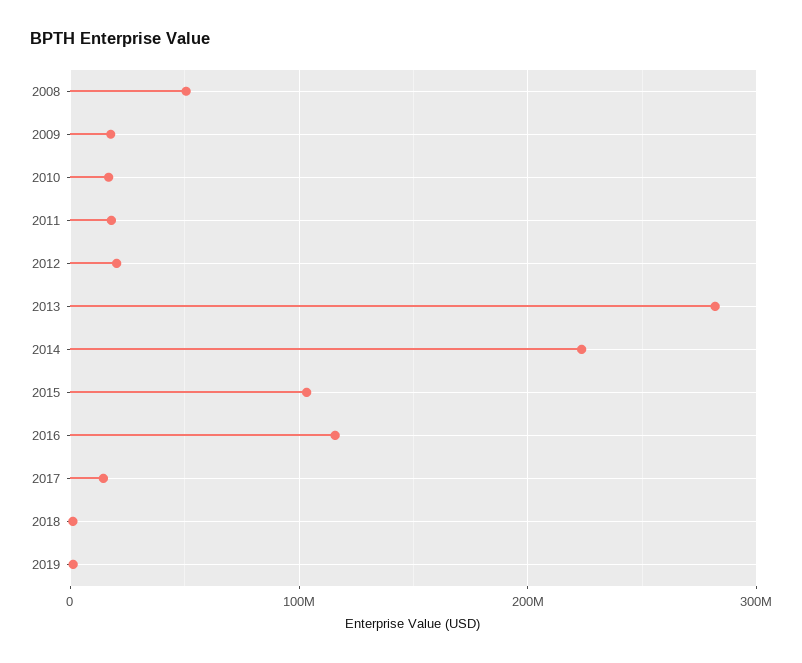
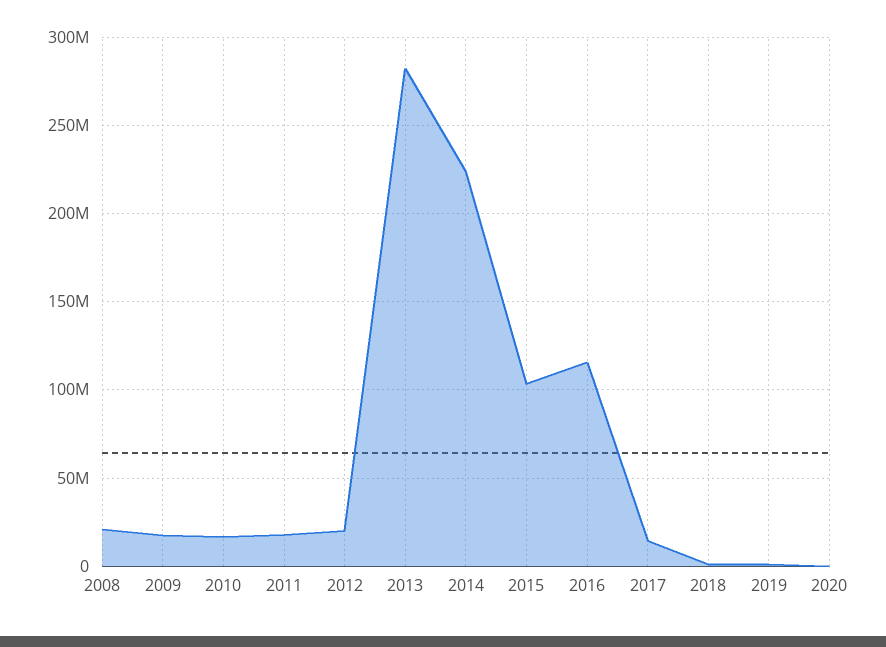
2008: 50000000 -> 20000000
2020: none -> 0

